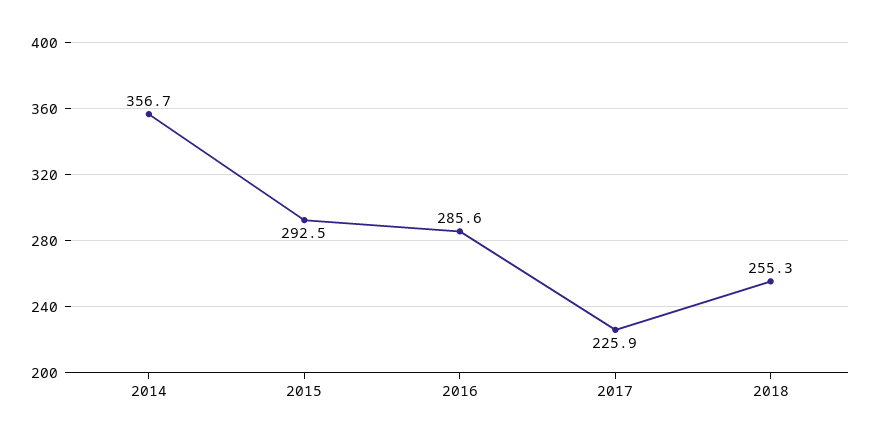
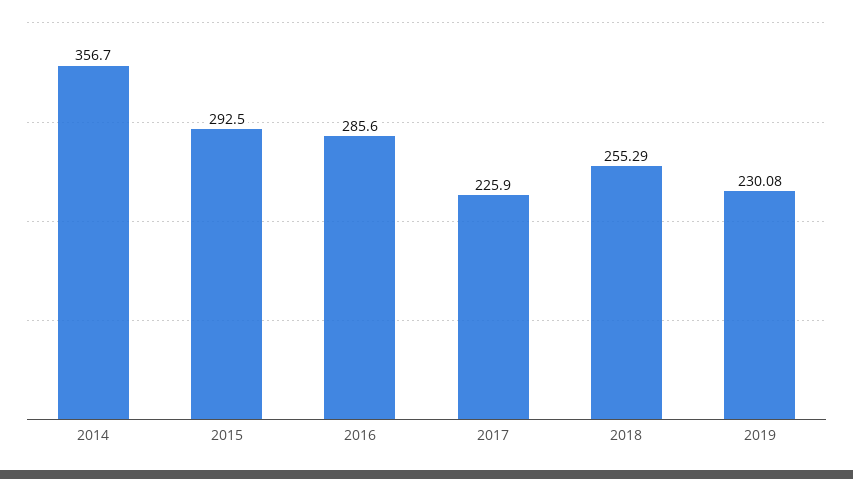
2019: none -> 230.08

